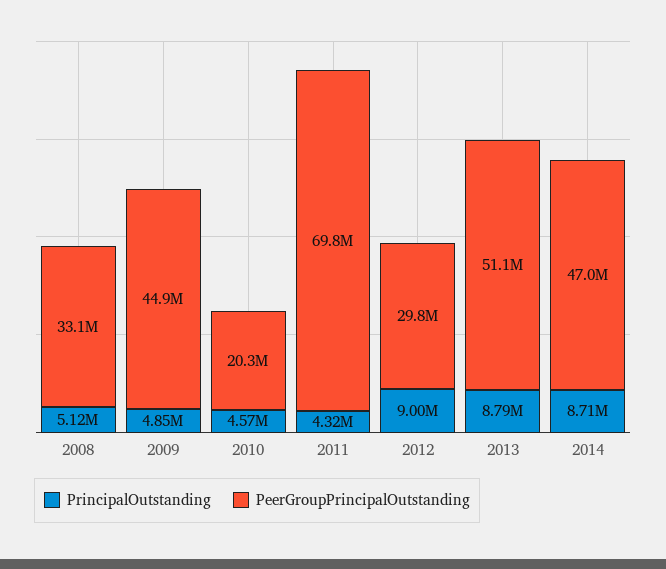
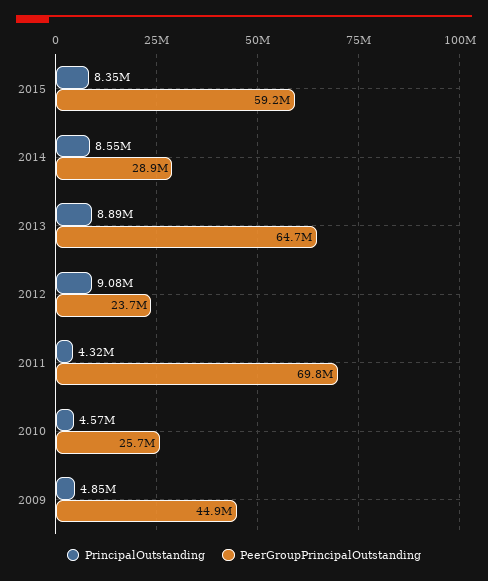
PrincipalOutstanding, 2008: 5120000 -> none
PeerGroupPrincipalOutstanding, 2008: 33100000 -> none
PeerGroupPrincipalOutstanding, 2010: 20300000 -> 25700000
PrincipalOutstanding, 2012: 9000000 -> 9080000
PeerGroupPrincipalOutstanding, 2012: 29800000 -> 23700000
PrincipalOutstanding, 2013: 8790000 -> 8890000
PeerGroupPrincipalOutstanding, 2013: 51100000 -> 64700000
PrincipalOutstanding, 2014: 8710000 -> 8550000
PeerGroupPrincipalOutstanding, 2014: 47000000 -> 28900000
PrincipalOutstanding, 2015: none -> 8350000
PeerGroupPrincipalOutstanding, 2015: none -> 59200000

